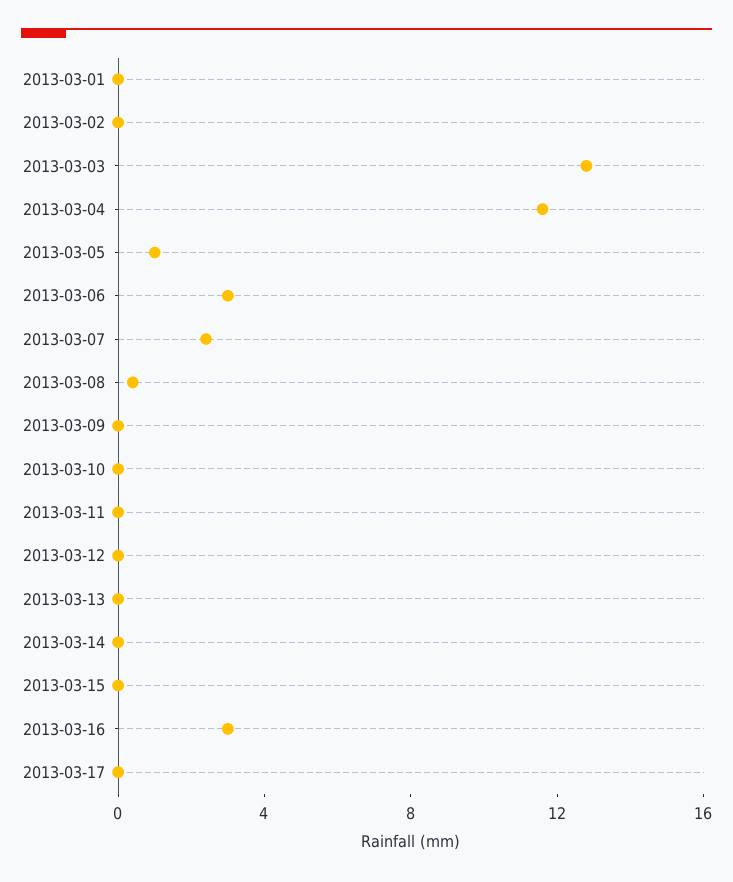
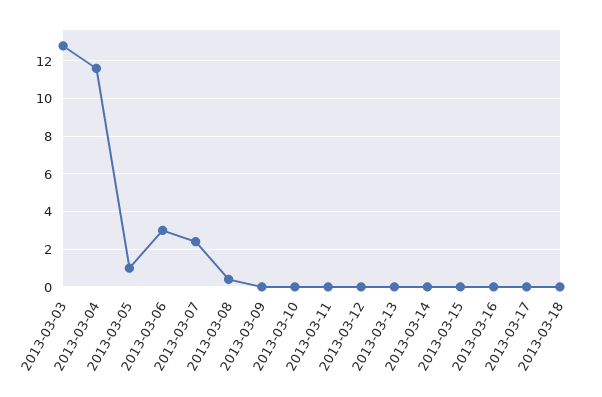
2013-03-01: 0 -> none
2013-03-02: 0 -> none
2013-03-16: 3 -> 0
2013-03-18: none -> 0

